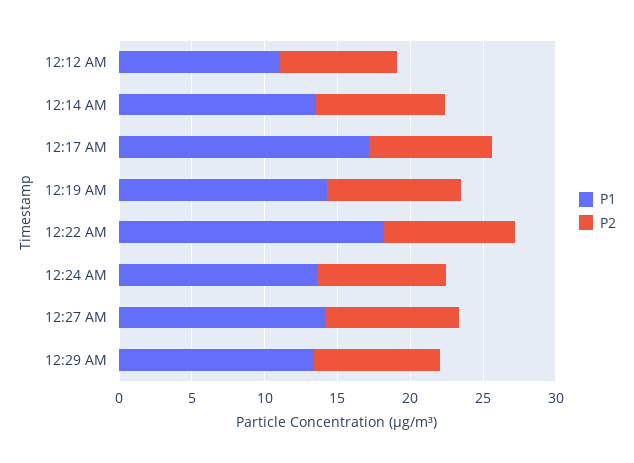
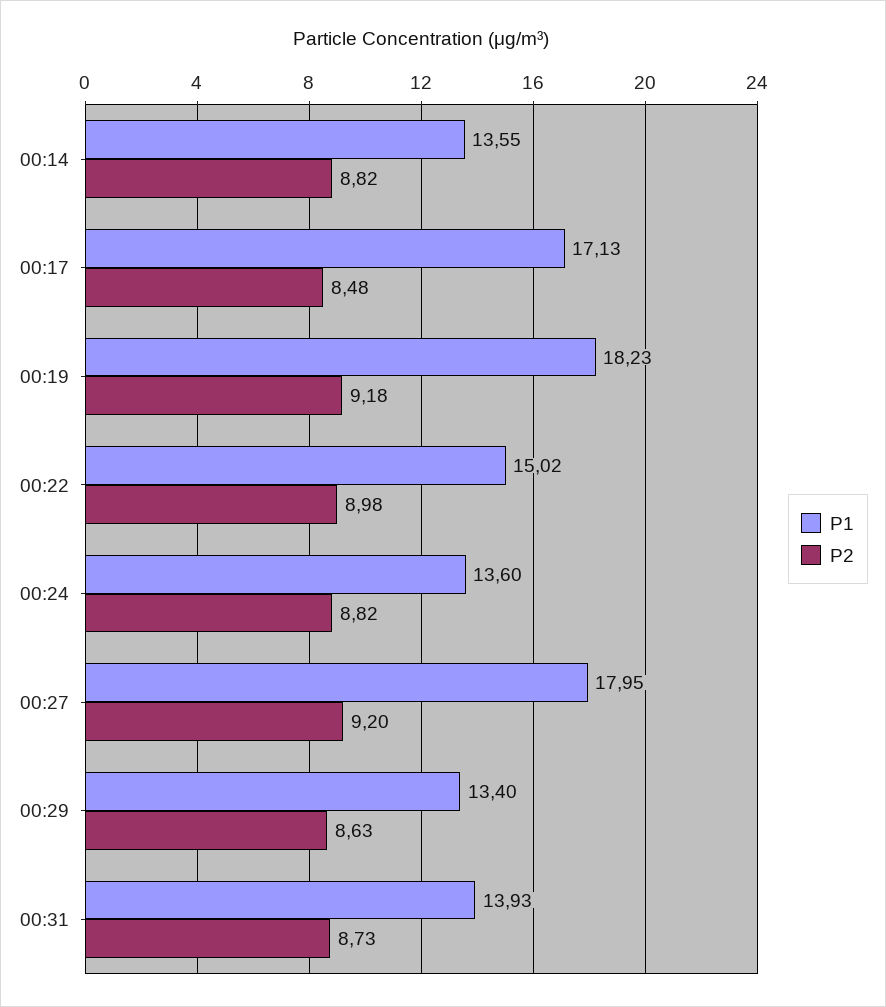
P1, 12:12 AM: 11 -> none
P2, 12:12 AM: 8 -> none
P1, 12:19 AM: 14 -> 18.23
P1, 12:22 AM: 18 -> 15.02
P1, 12:27 AM: 14 -> 17.95
P1, 00:31: none -> 13.93
P2, 00:31: none -> 8.73

